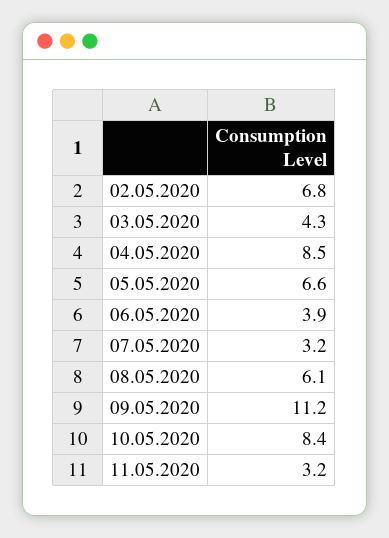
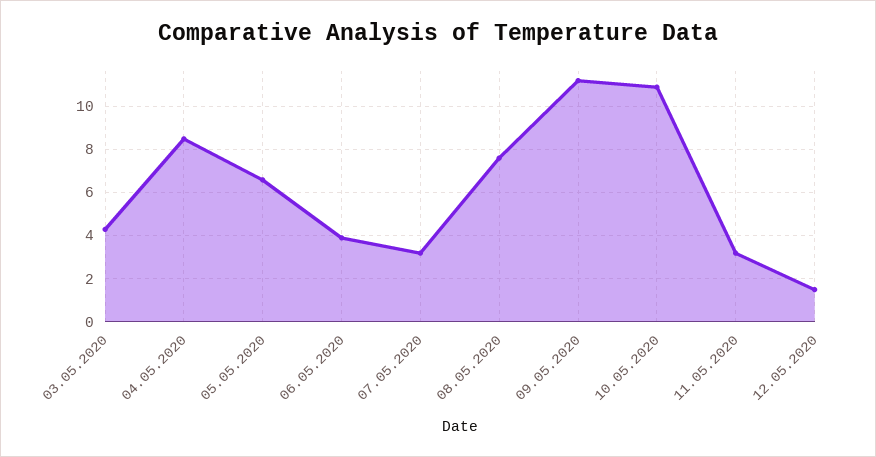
02.05.2020: 6.8 -> none
08.05.2020: 6.1 -> 7.5
10.05.2020: 8.4 -> 11
12.05.2020: none -> 1.5

